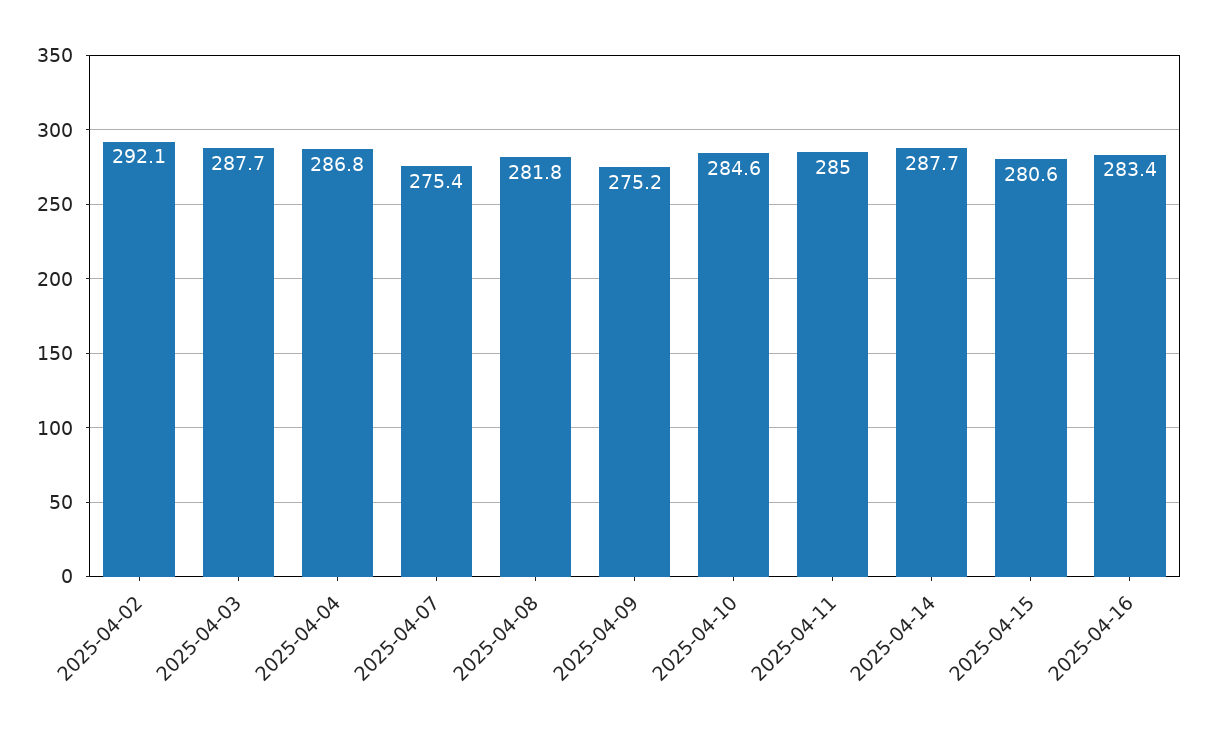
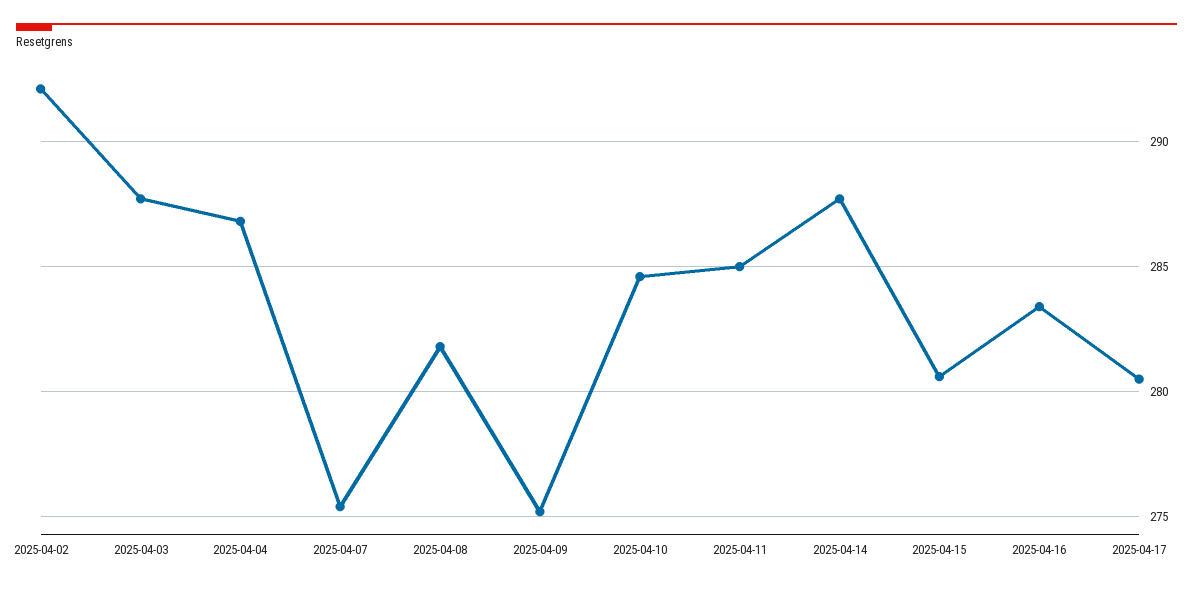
2025-04-17: none -> 280.5

